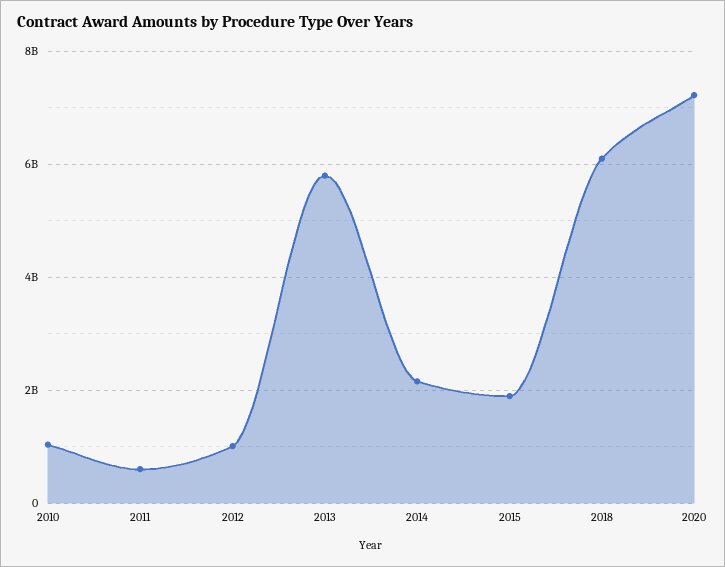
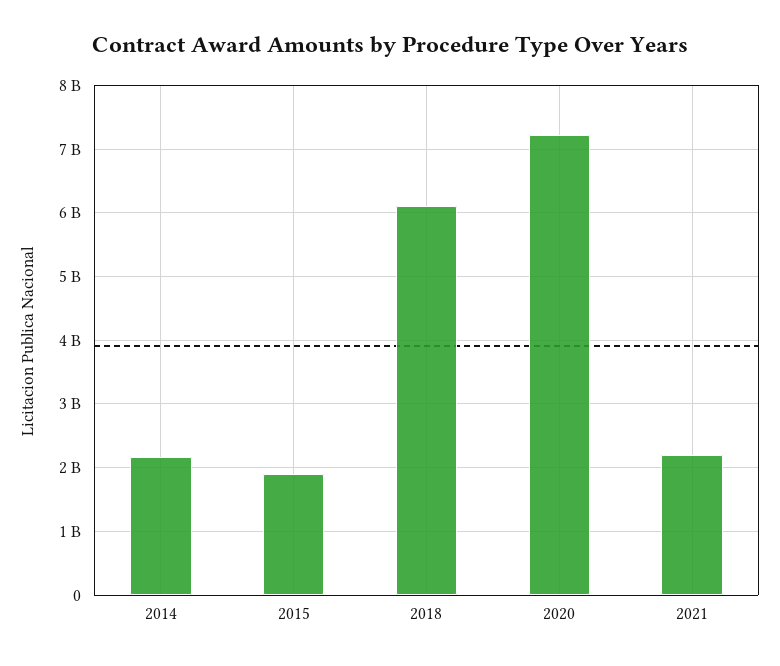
2010: 1000000000 -> none
2011: 600000000 -> none
2012: 1000000000 -> none
2013: 5800000000 -> none
2021: none -> 2200000000

